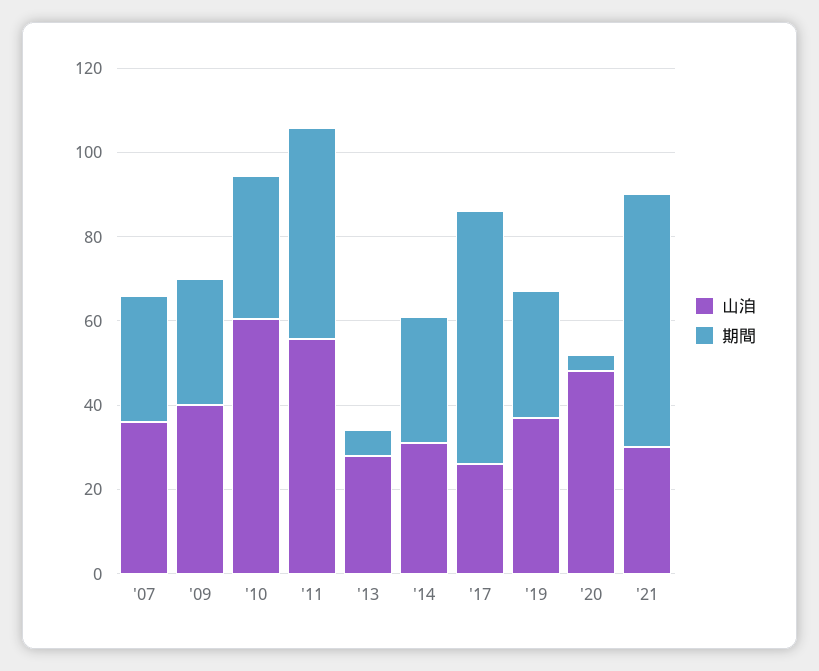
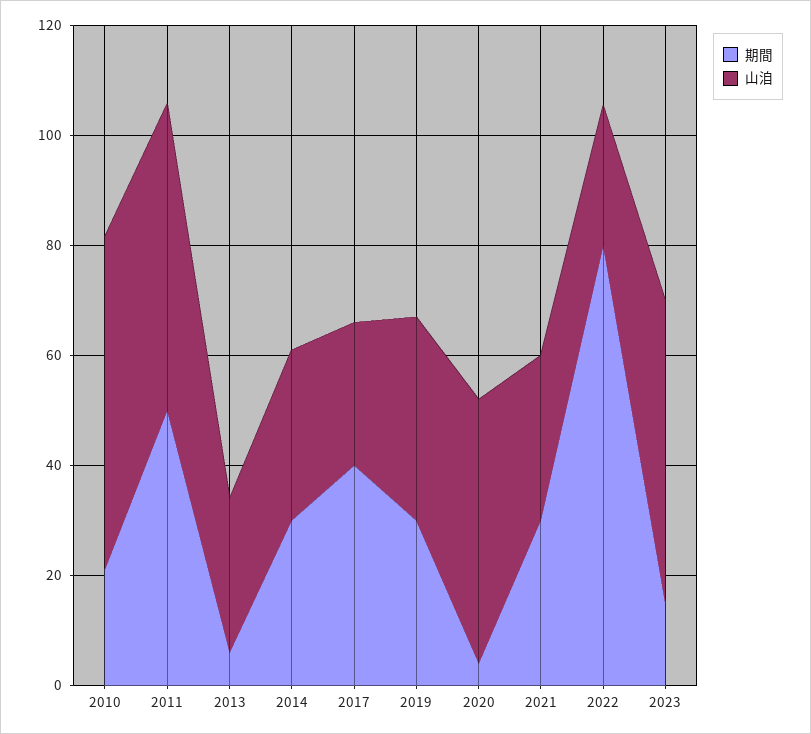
山洎, '07: 35 -> none
期間, '07: 30 -> none
山洎, '09: 40 -> none
期間, '09: 30 -> none
期間, '10: 35 -> 20
期間, '17: 60 -> 40
期間, '21: 60 -> 30
期間, 2022: none -> 80
山洎, 2022: none -> 25
期間, 2023: none -> 15
山洎, 2023: none -> 55

